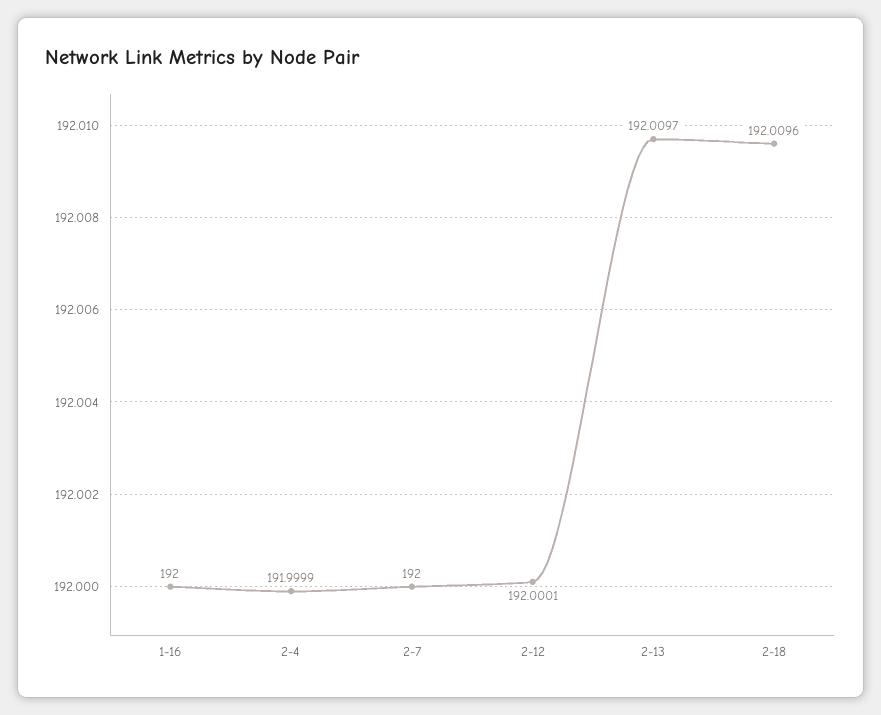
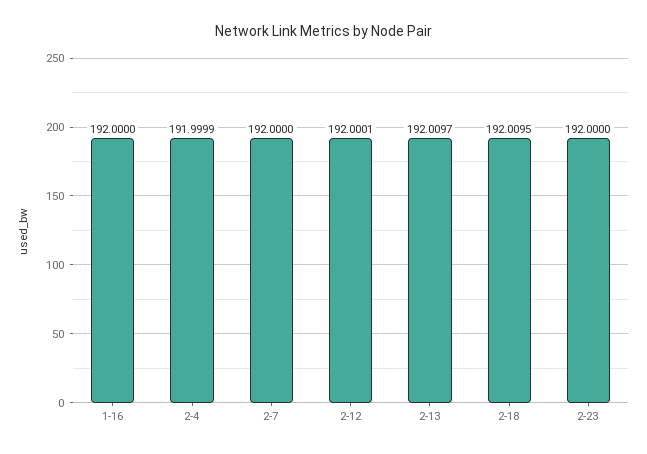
2-18: 192.0096 -> 192.0095
2-23: none -> 192

